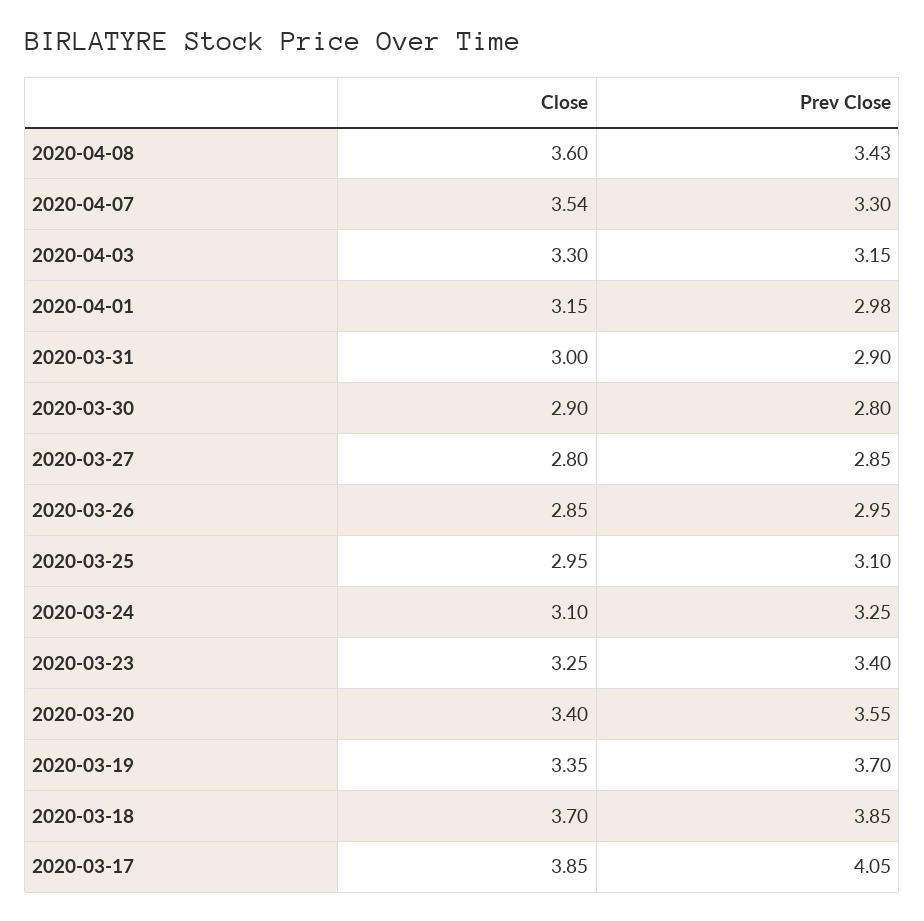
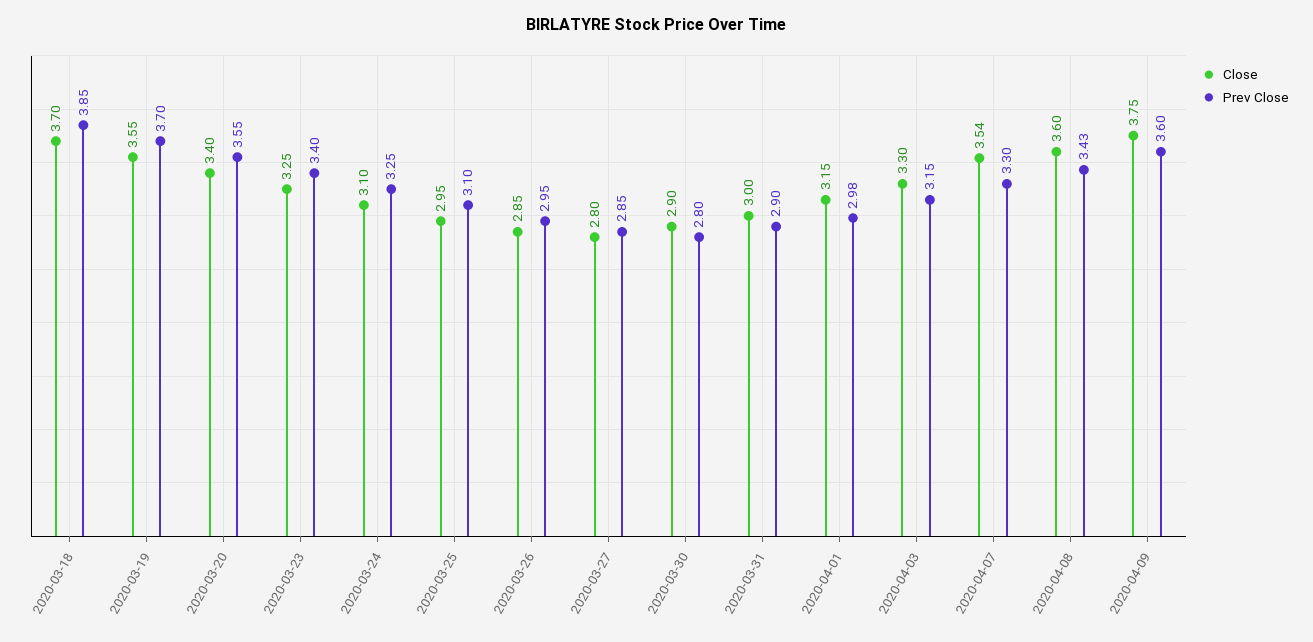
Close, 2020-03-19: 3.35 -> 3.55
Close, 2020-03-17: 3.85 -> none
Prev Close, 2020-03-17: 4.05 -> none
Close, 2020-04-09: none -> 3.75
Prev Close, 2020-04-09: none -> 3.6

